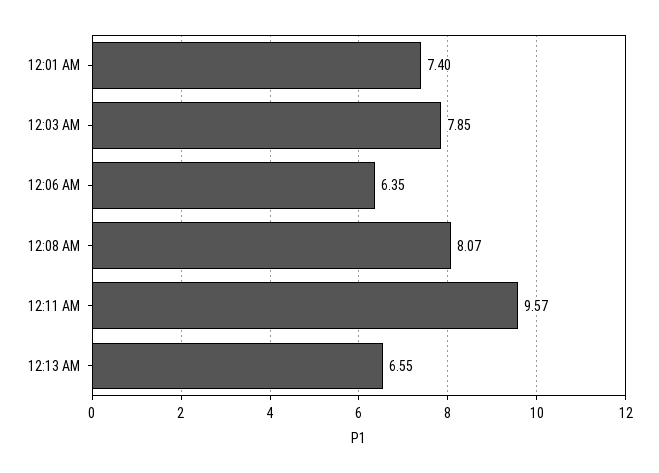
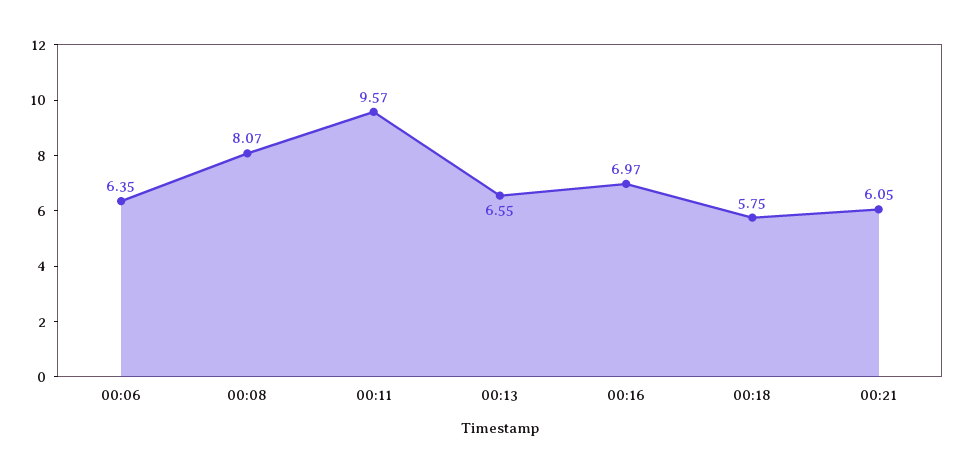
12:01 AM: 7.4 -> none
12:03 AM: 7.85 -> none
00:16: none -> 6.97
00:18: none -> 5.75
00:21: none -> 6.05

